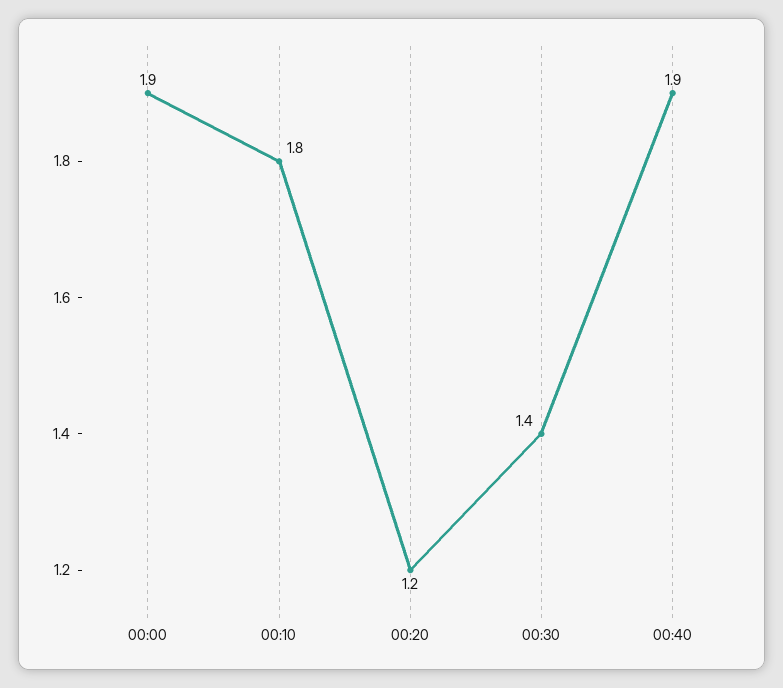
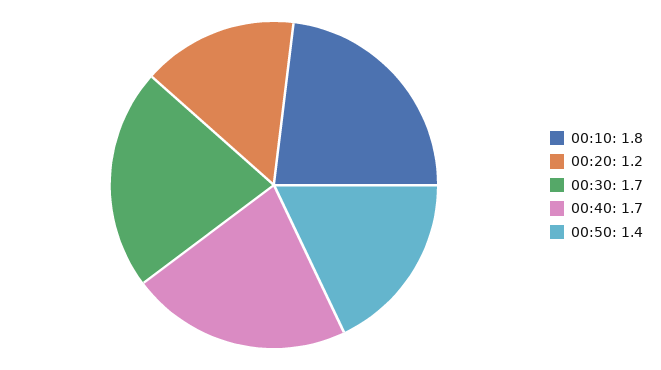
00:00: 1.9 -> none
00:30: 1.4 -> 1.7
00:40: 1.9 -> 1.7
00:50: none -> 1.4

